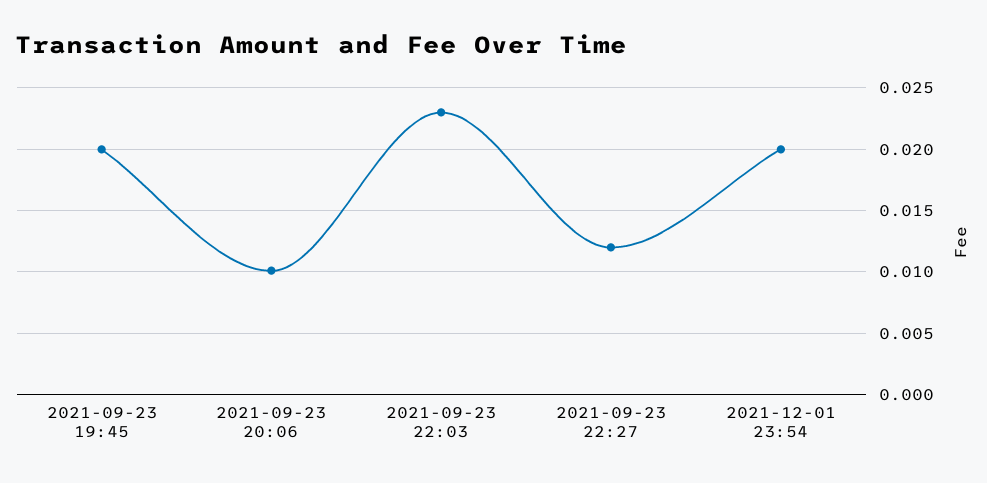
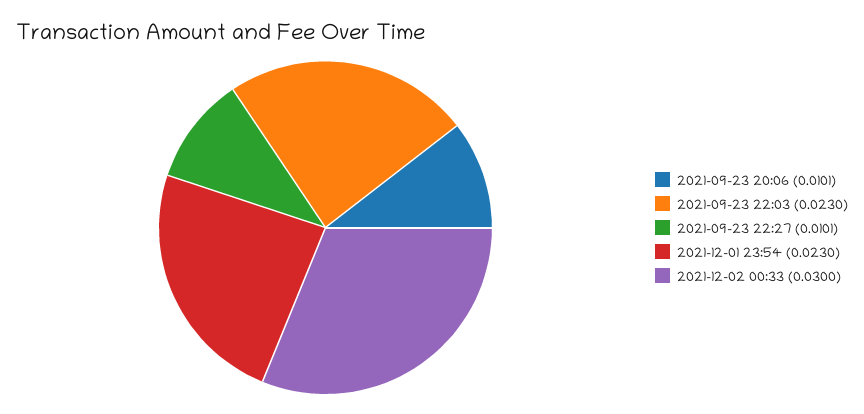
2021-09-23 19:45: 0.02 -> none
2021-09-23 22:27: 0.012 -> 0.0101
2021-12-01 23:54: 0.02 -> 0.023
2021-12-02 00:33: none -> 0.03

